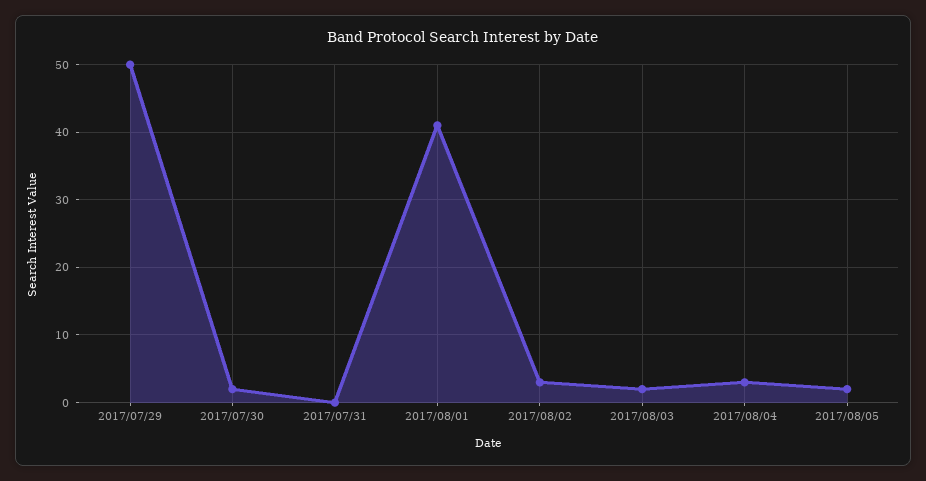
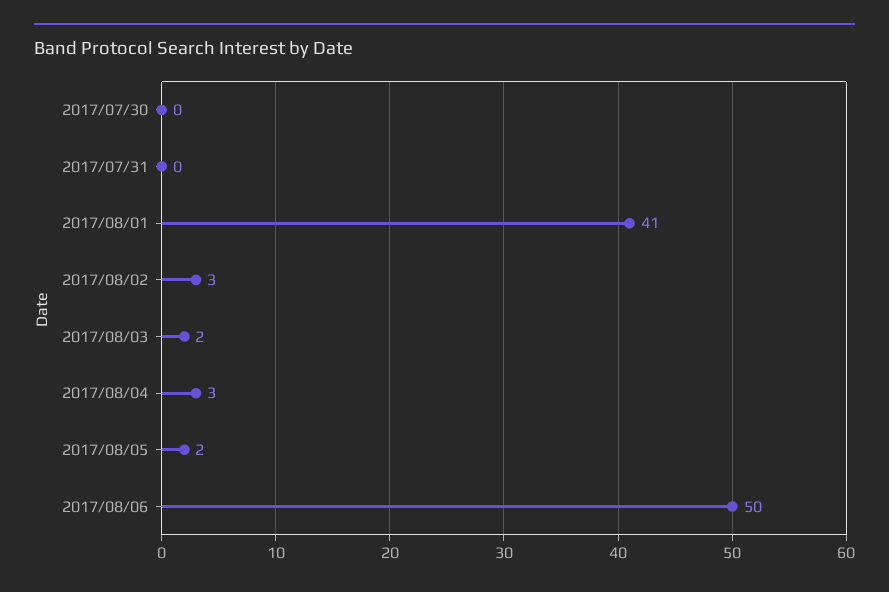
2017/07/29: 50 -> none
2017/07/30: 2 -> 0
2017/08/06: none -> 50

